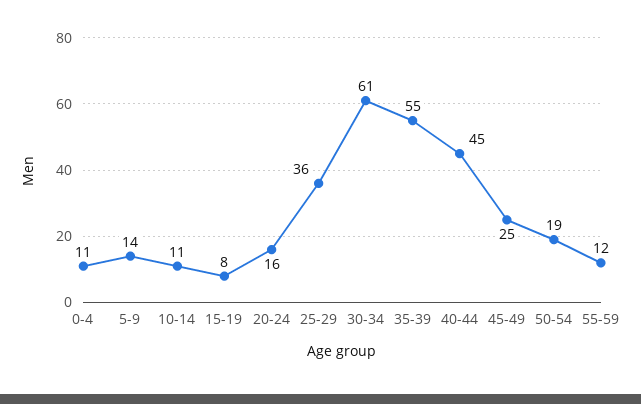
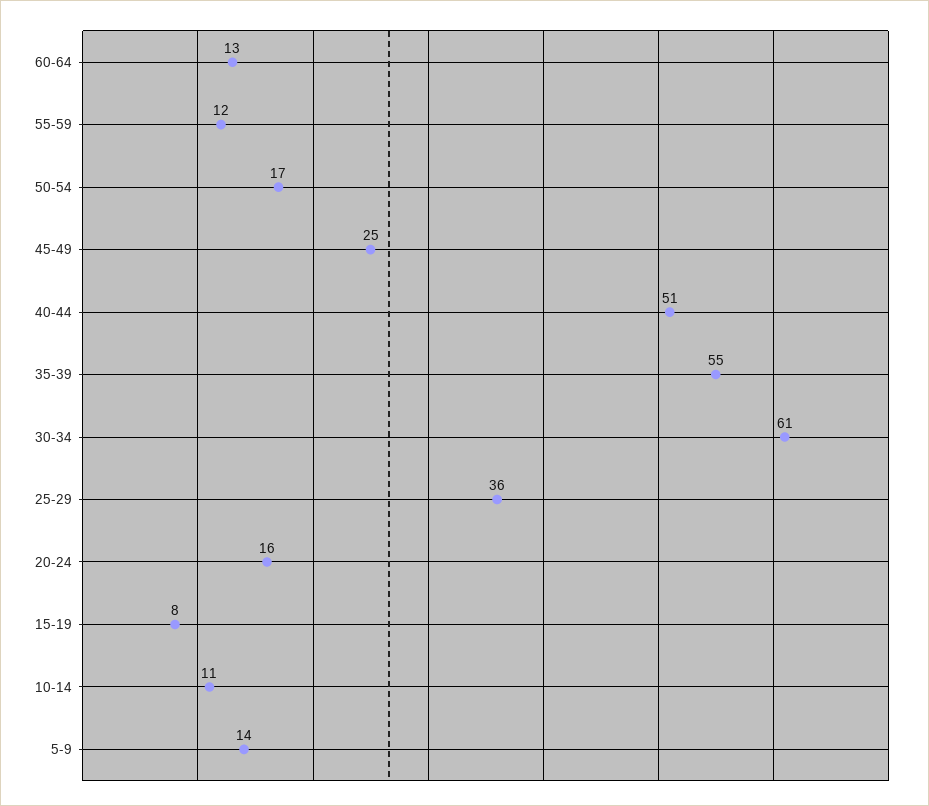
0-4: 11 -> none
40-44: 45 -> 51
50-54: 19 -> 17
60-64: none -> 13

